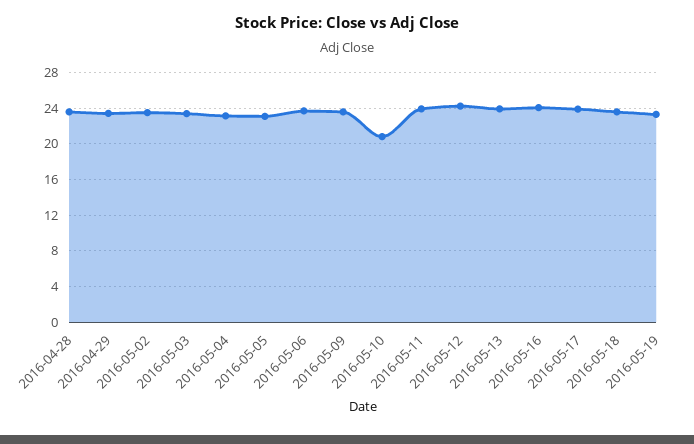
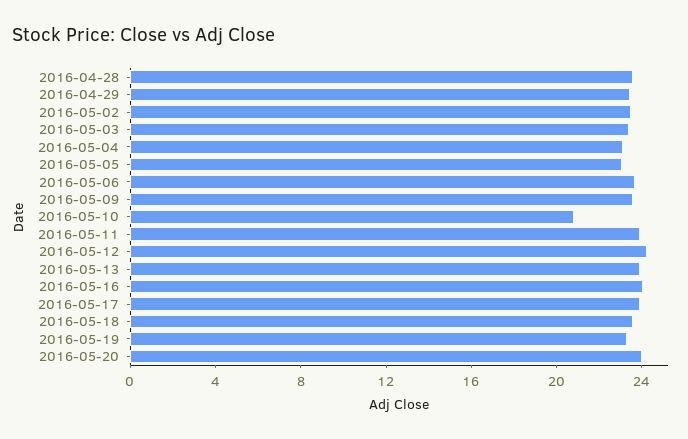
2016-05-20: none -> 24

